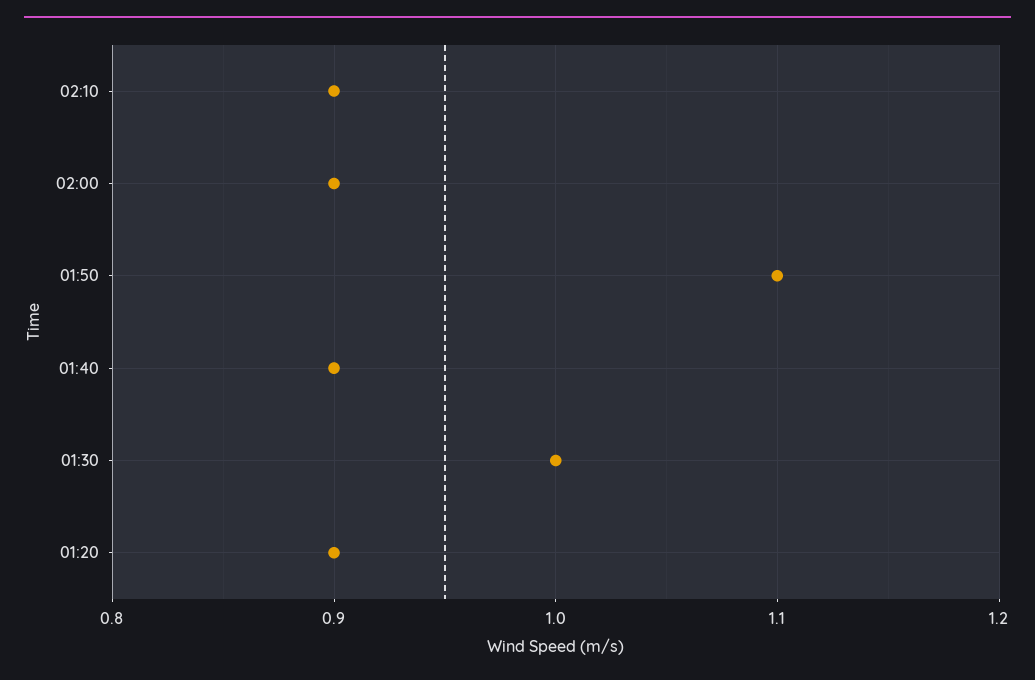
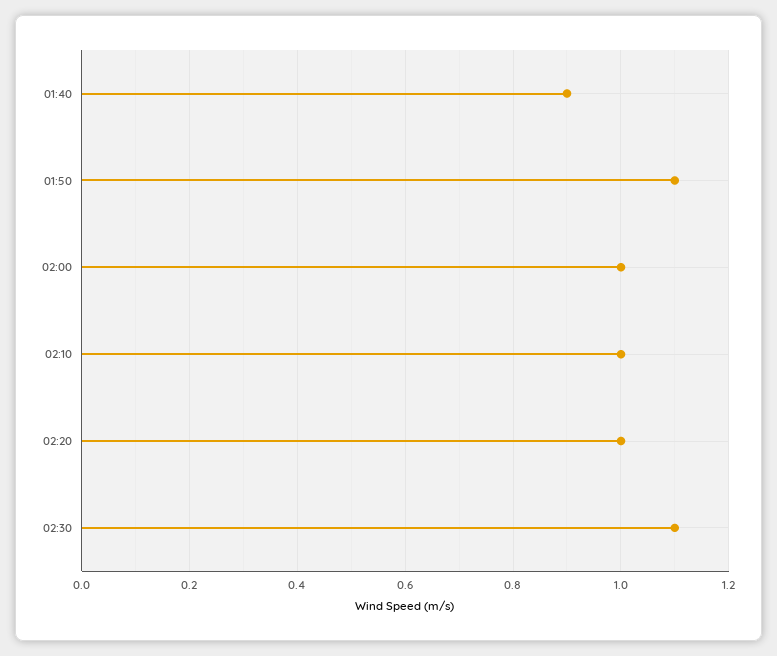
02:10: 0.9 -> 1
02:00: 0.9 -> 1
01:30: 1 -> none
01:20: 0.9 -> none
02:20: none -> 1
02:30: none -> 1.1

